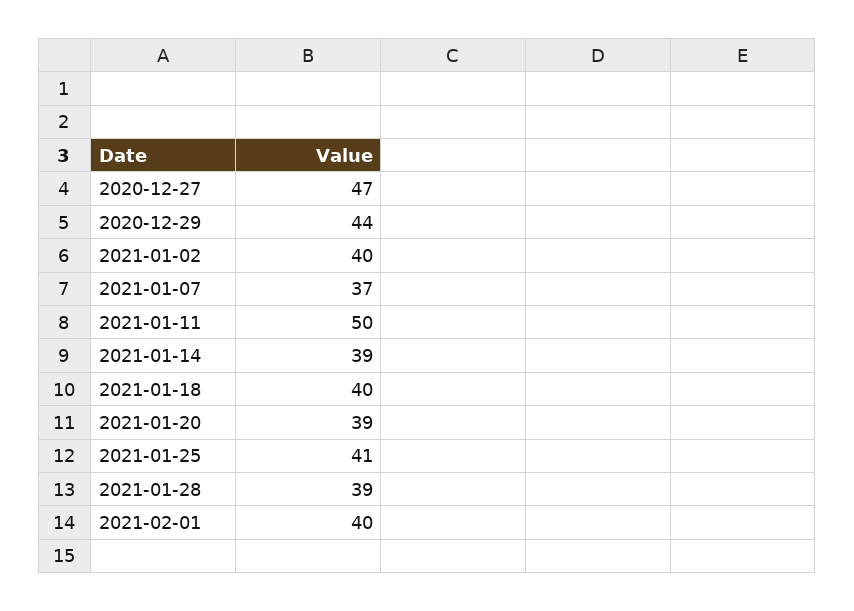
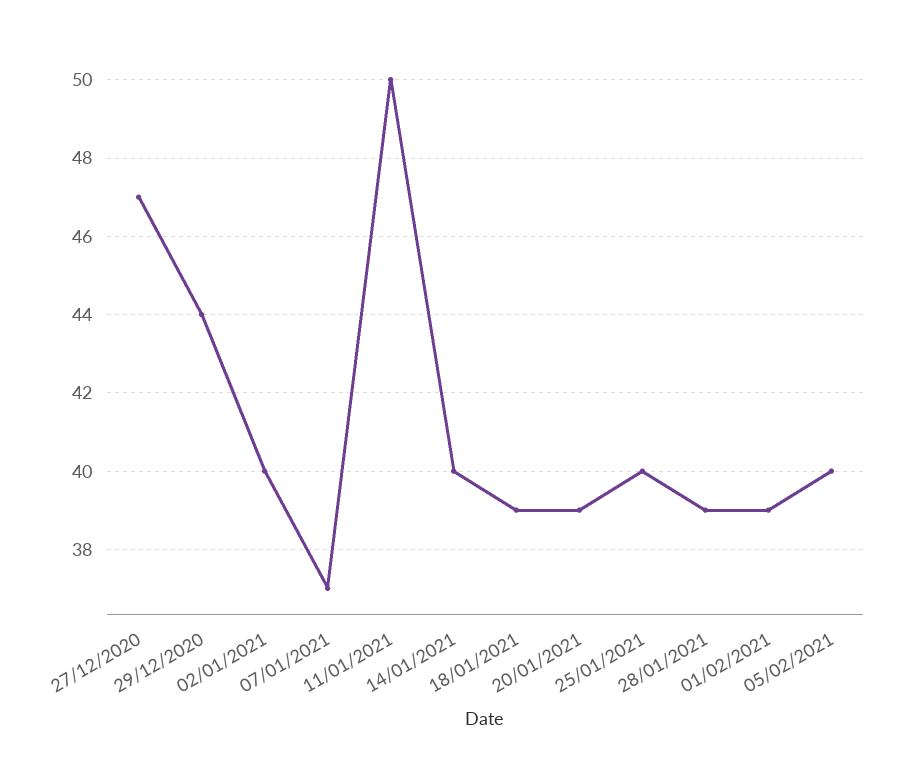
2021-01-14: 39 -> 40
2021-01-18: 40 -> 39
2021-01-25: 41 -> 40
2021-02-01: 40 -> 39
05/02/2021: none -> 40

